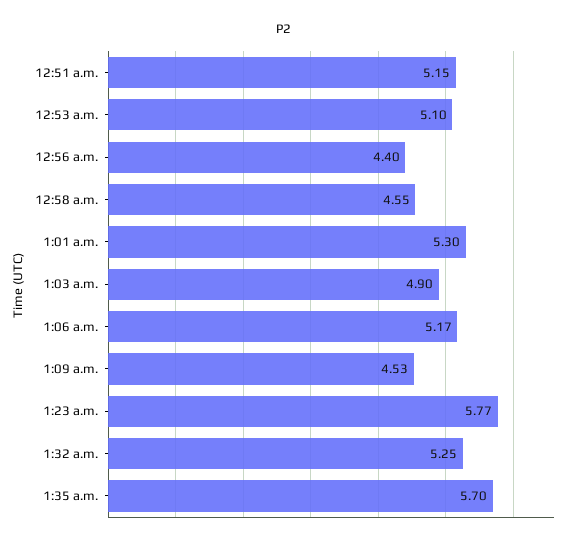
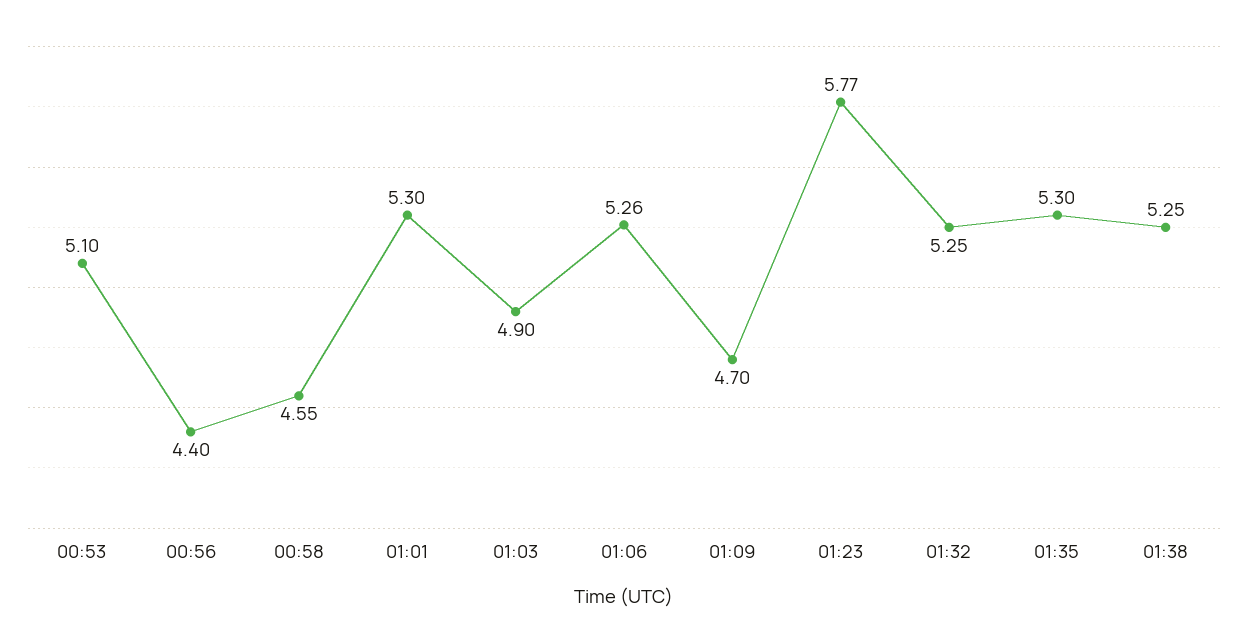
12:51 a.m.: 5.15 -> none
1:06 a.m.: 5.17 -> 5.26
1:09 a.m.: 4.53 -> 4.7
1:35 a.m.: 5.7 -> 5.3
01:38: none -> 5.25

